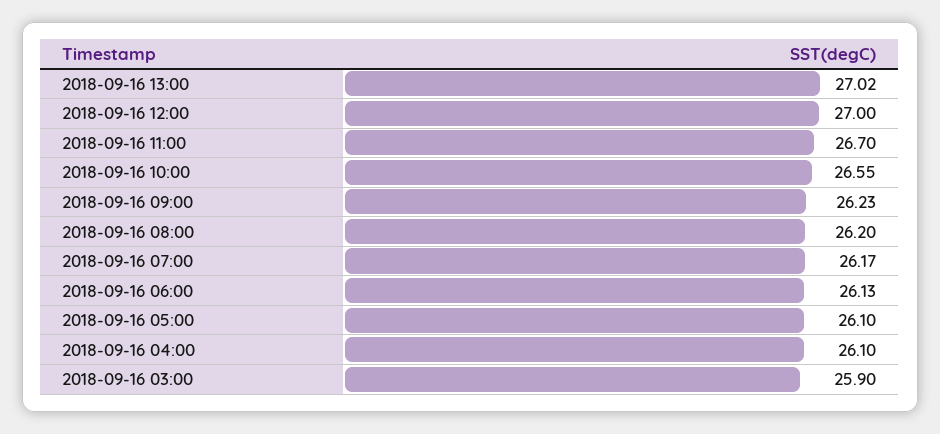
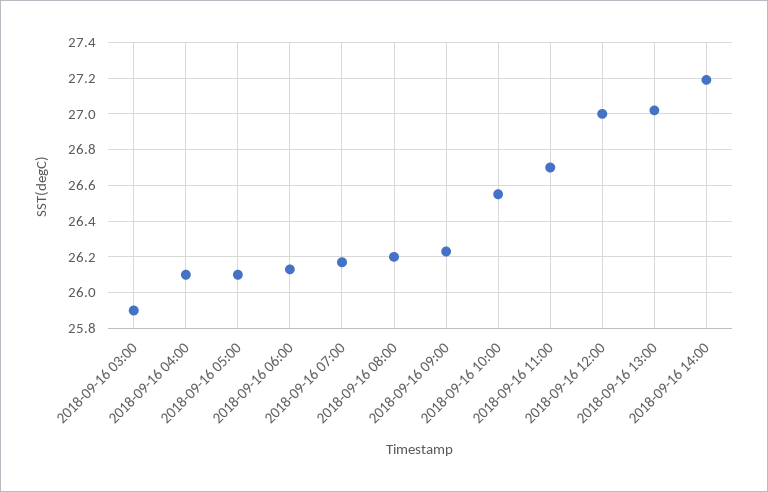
2018-09-16 14:00: none -> 27.2

